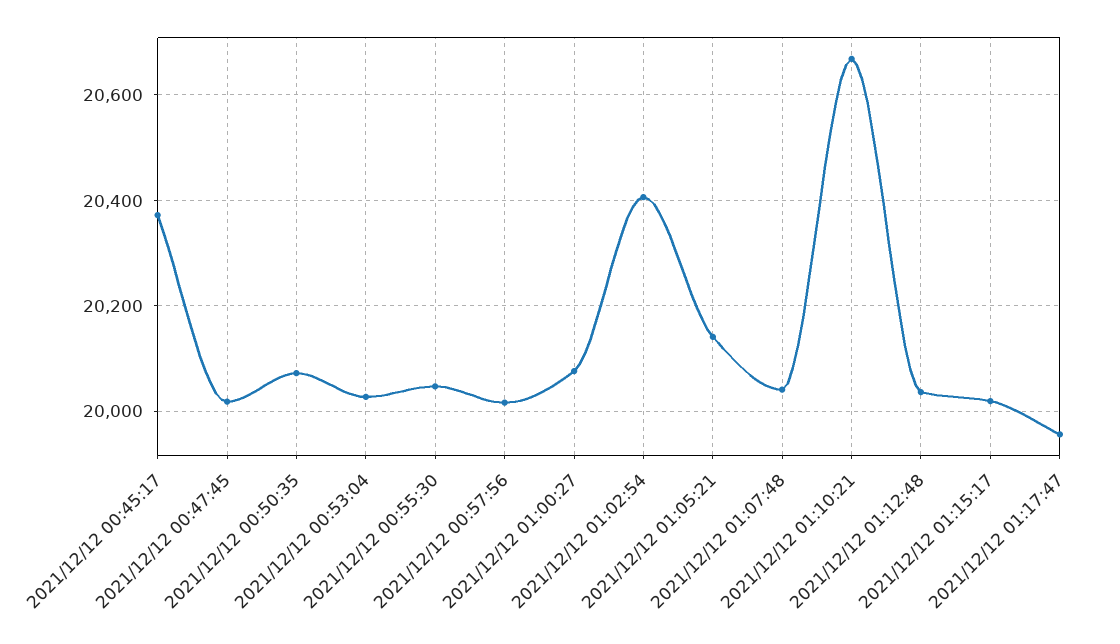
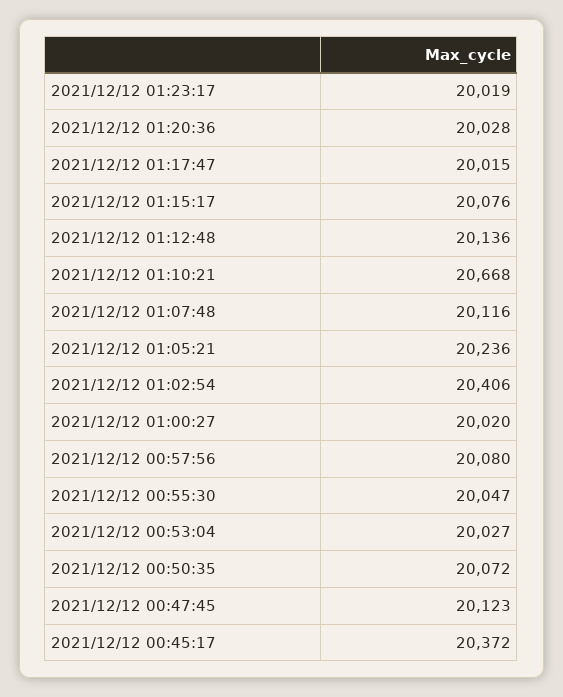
2021/12/12 00:47:45: 20020 -> 20123
2021/12/12 00:57:56: 20020 -> 20080
2021/12/12 01:00:27: 20080 -> 20020
2021/12/12 01:05:21: 20140 -> 20236
2021/12/12 01:07:48: 20040 -> 20116
2021/12/12 01:12:48: 20040 -> 20136
2021/12/12 01:15:17: 20020 -> 20076
2021/12/12 01:17:47: 19960 -> 20015
2021/12/12 01:23:17: none -> 20019
2021/12/12 01:20:36: none -> 20028

